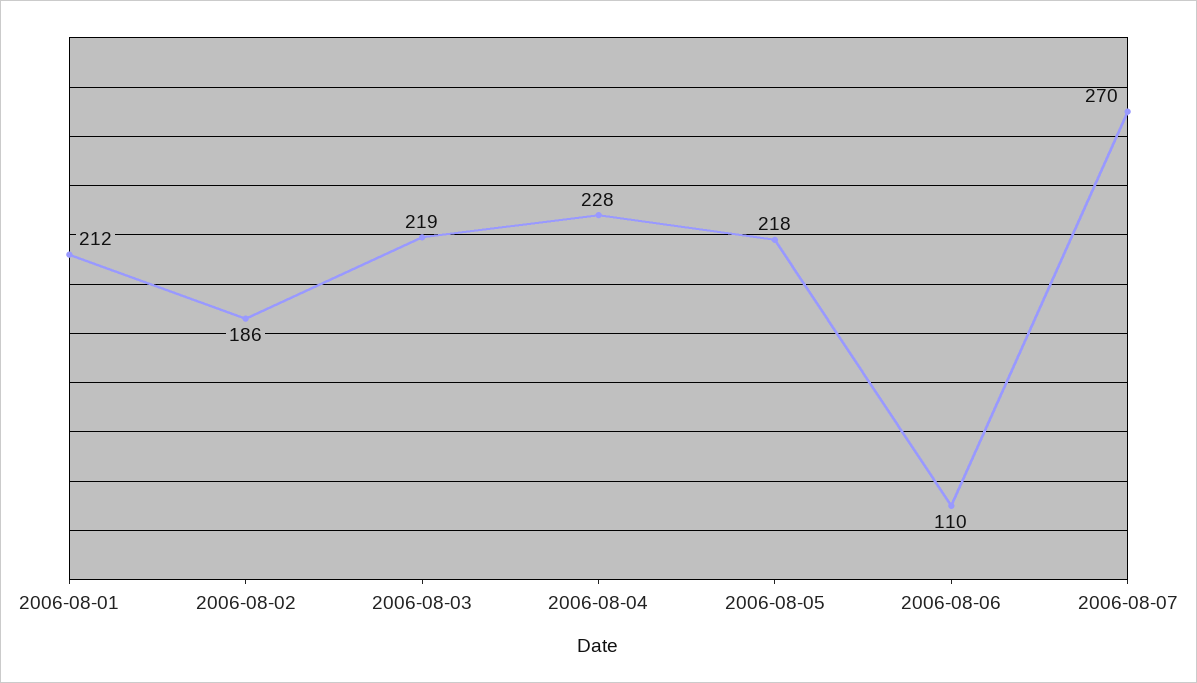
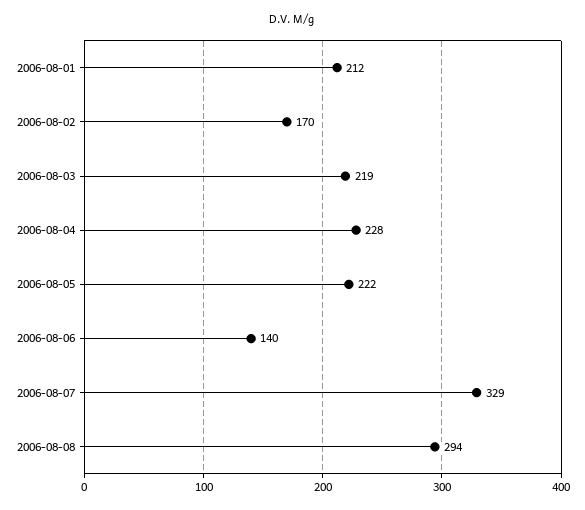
2006-08-02: 186 -> 170
2006-08-05: 218 -> 222
2006-08-06: 110 -> 140
2006-08-07: 270 -> 329
2006-08-08: none -> 294

